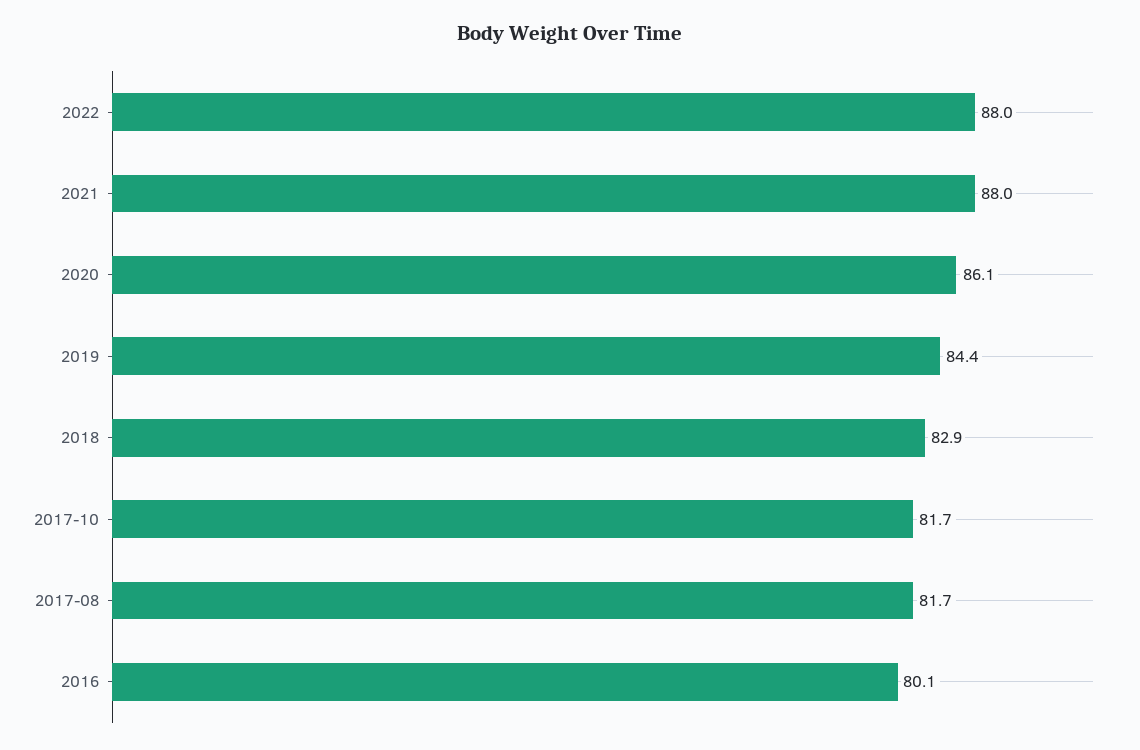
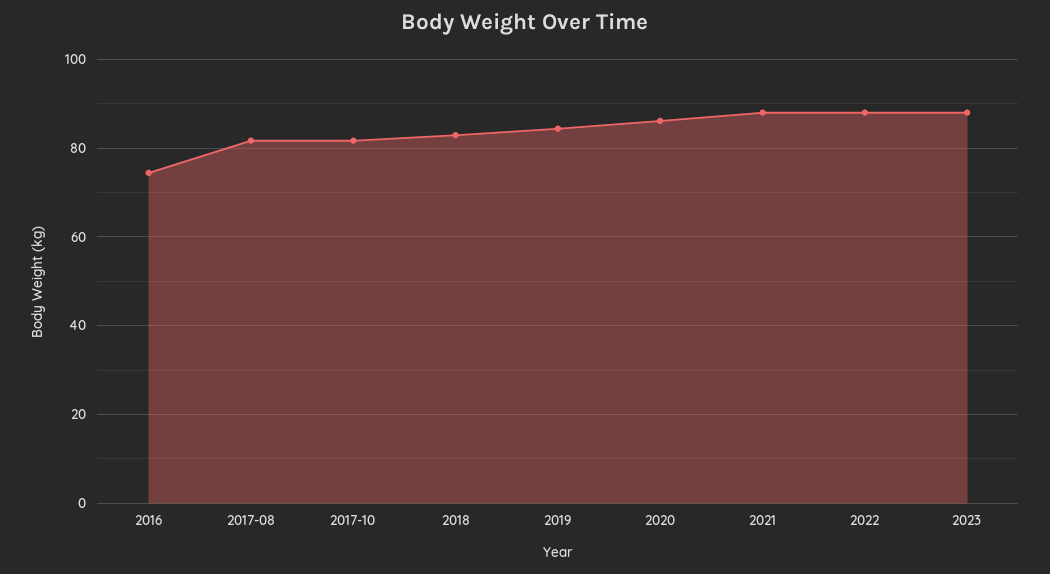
2016: 80.1 -> 74
2023: none -> 88

